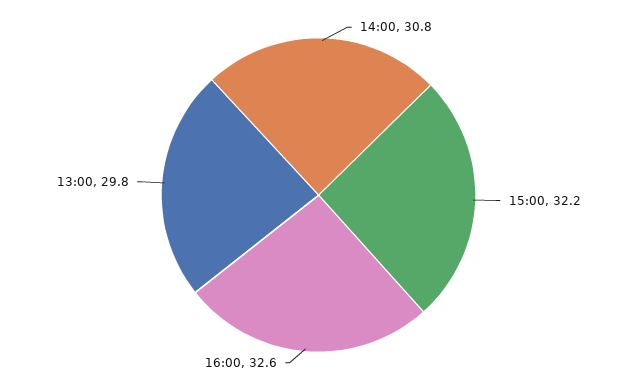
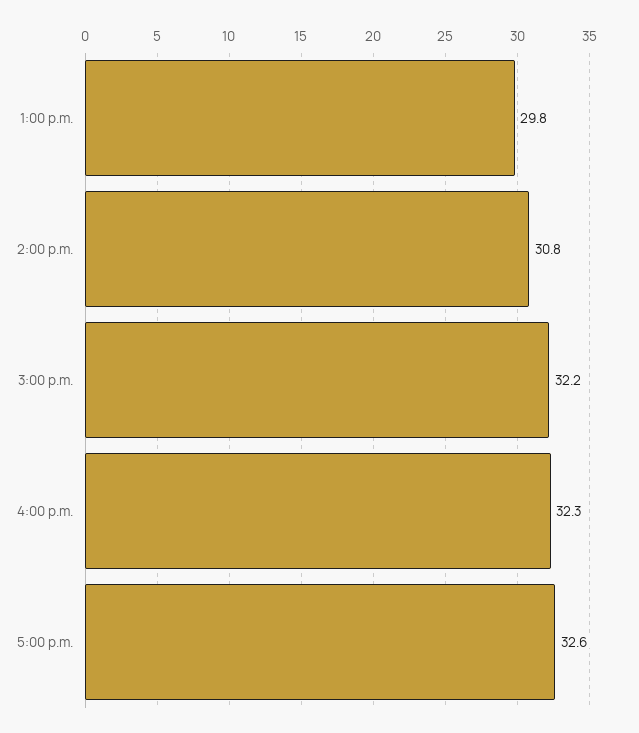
16:00: 32.6 -> 32.3
5:00 p.m.: none -> 32.6

